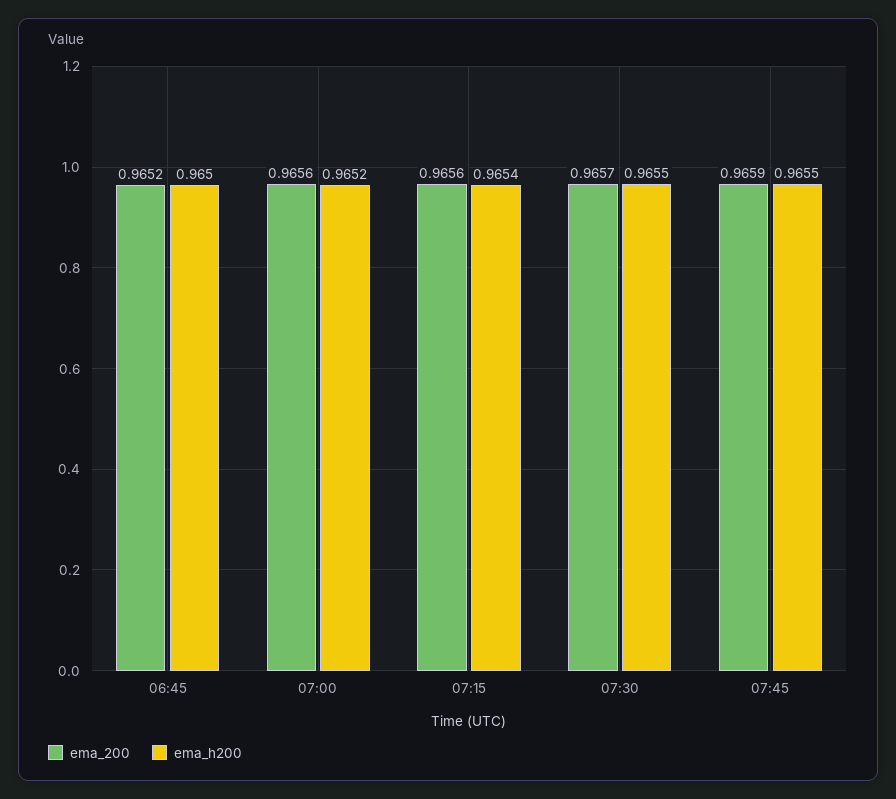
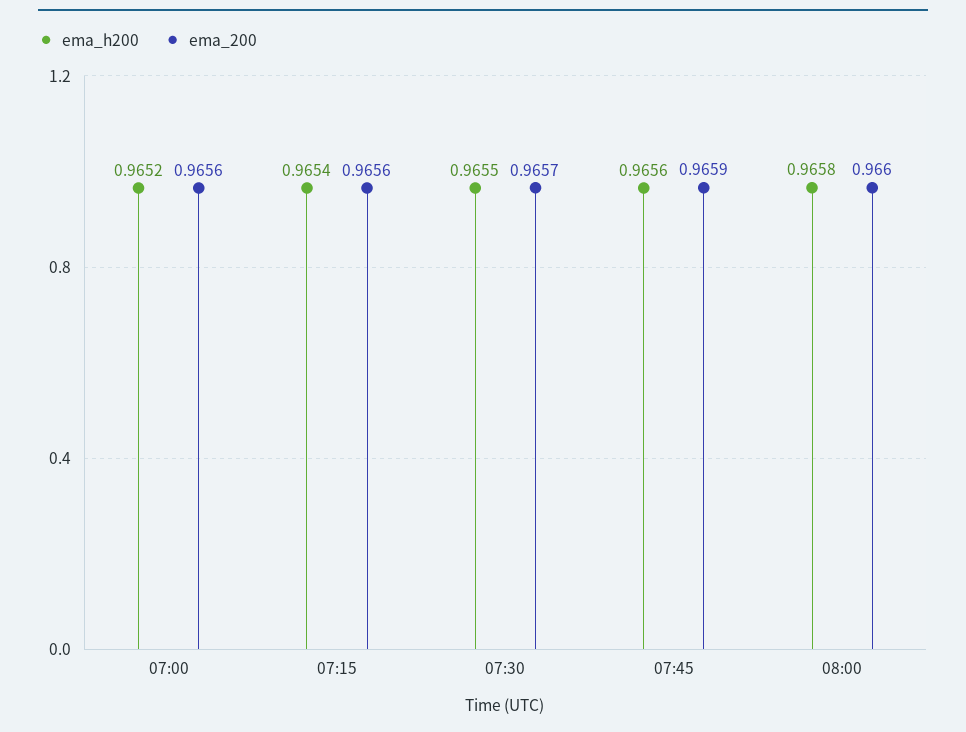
ema_200, 06:45: 0.9652 -> none
ema_h200, 06:45: 0.965 -> none
ema_h200, 07:45: 0.9655 -> 0.9656
ema_h200, 08:00: none -> 0.9658
ema_200, 08:00: none -> 0.966

